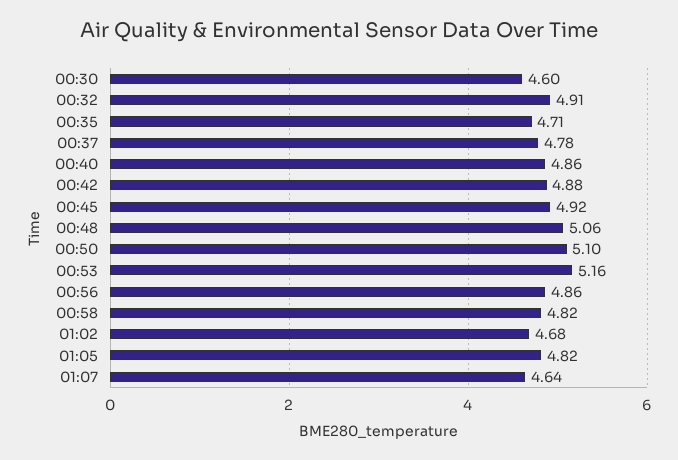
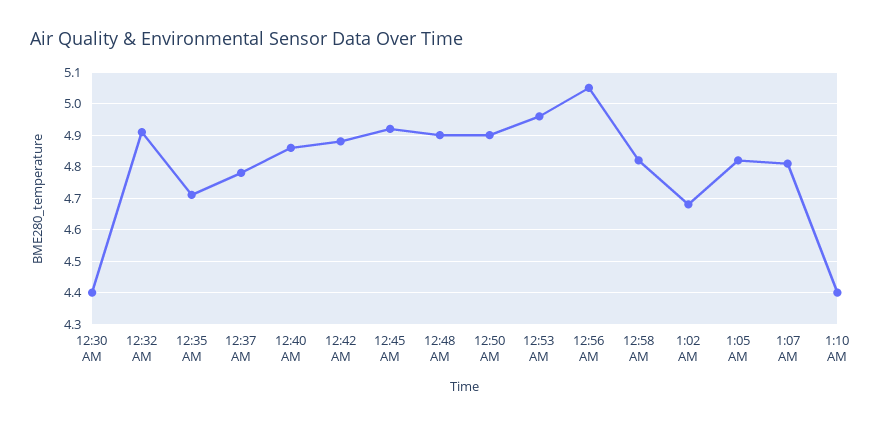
00:30: 4.6 -> 4.4
00:48: 5.06 -> 4.9
00:50: 5.1 -> 4.9
00:53: 5.16 -> 4.95
00:56: 4.86 -> 5.05
01:07: 4.64 -> 4.8
1:10 AM: none -> 4.4

